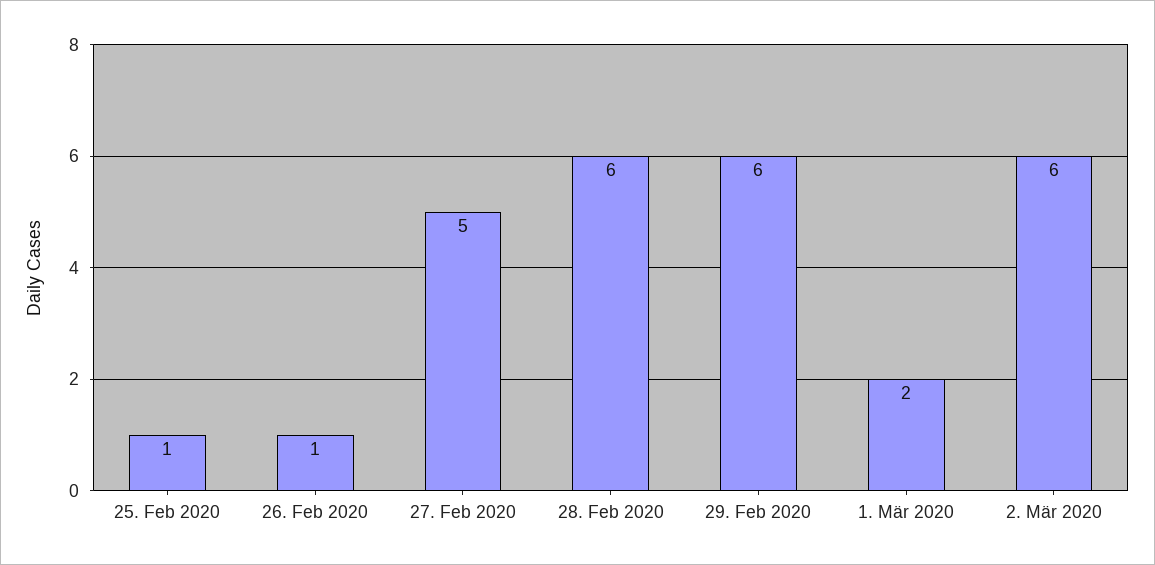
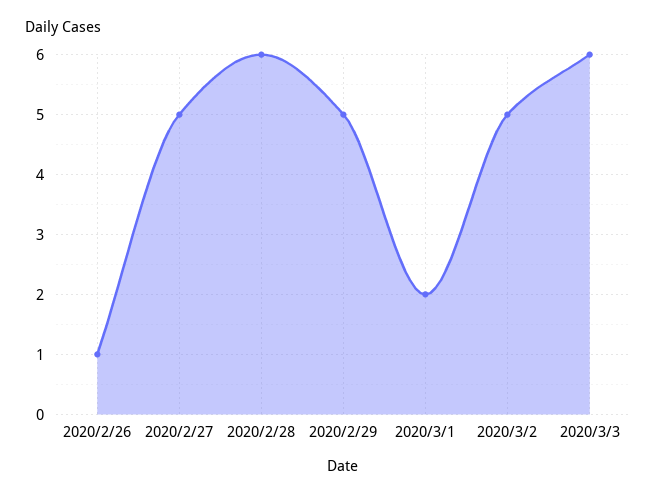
25. Feb 2020: 1 -> none
29. Feb 2020: 6 -> 5
2. Mär 2020: 6 -> 5
2020/3/3: none -> 6

